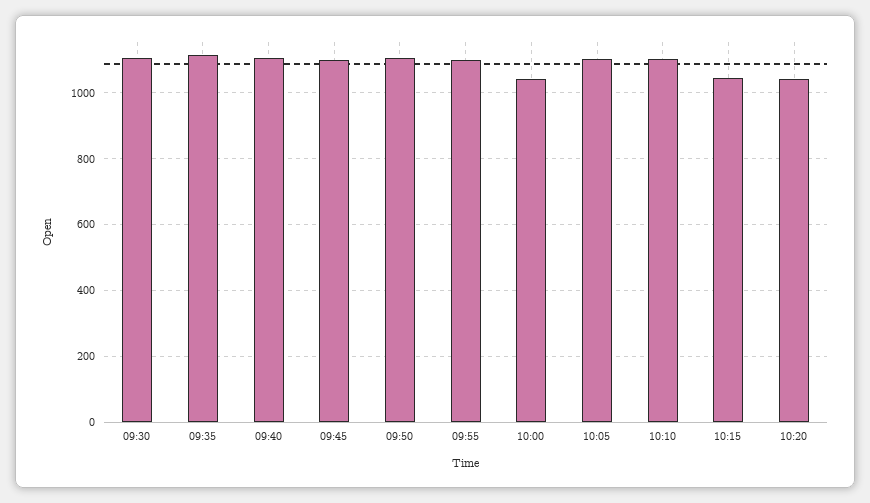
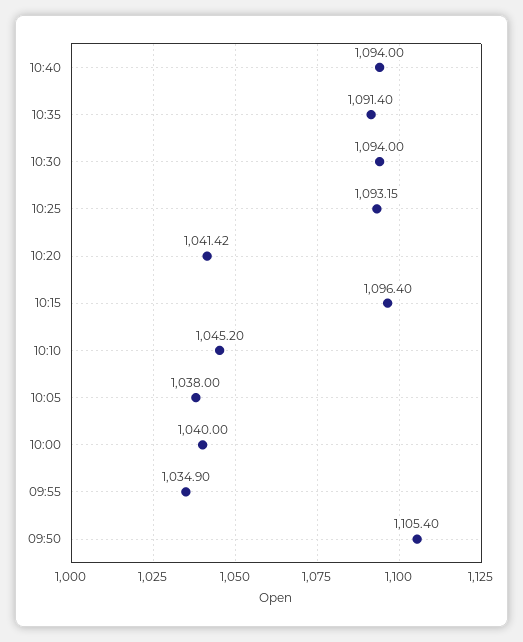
09:30: 1100 -> none
09:35: 1120 -> none
09:40: 1100 -> none
09:45: 1100 -> none
09:55: 1100 -> 1034.9
10:05: 1100 -> 1038
10:10: 1100 -> 1045.2
10:15: 1040 -> 1096.4
10:40: none -> 1094
10:35: none -> 1091.4
10:30: none -> 1094
10:25: none -> 1093.15

